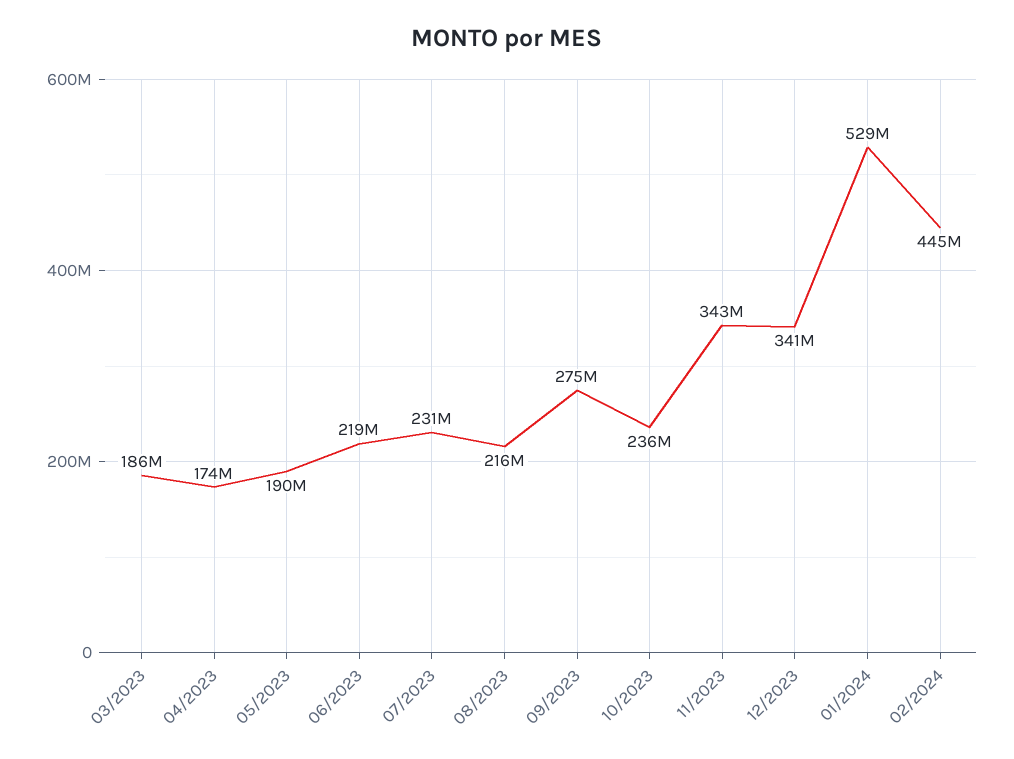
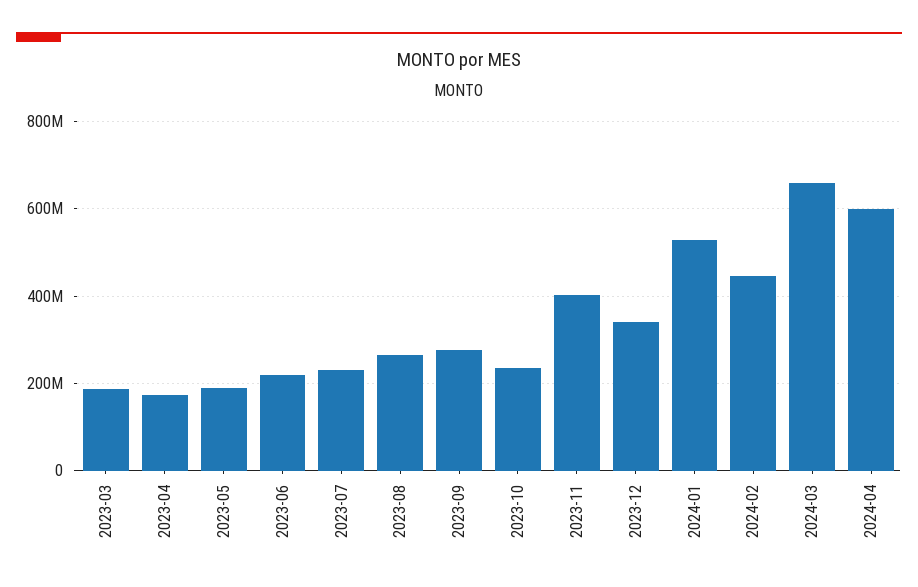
08/2023: 216000000 -> 260000000
11/2023: 343000000 -> 400000000
2024-03: none -> 660000000
2024-04: none -> 600000000

